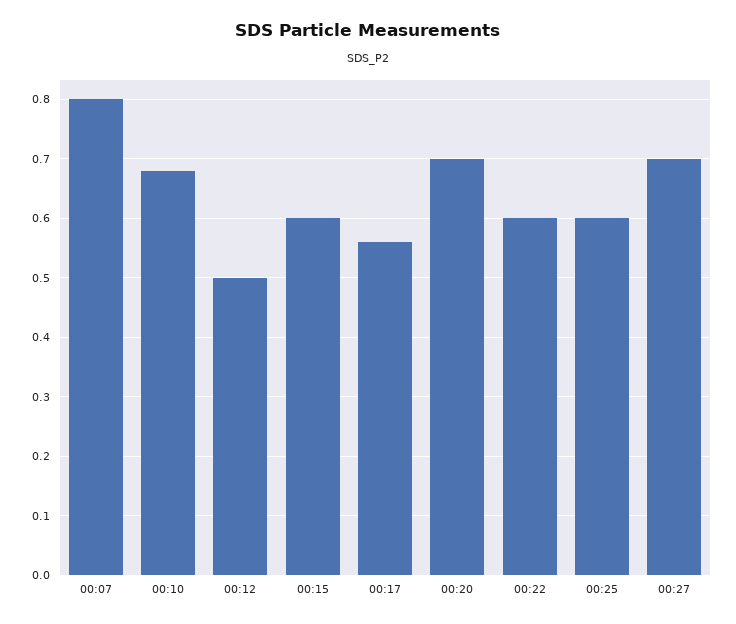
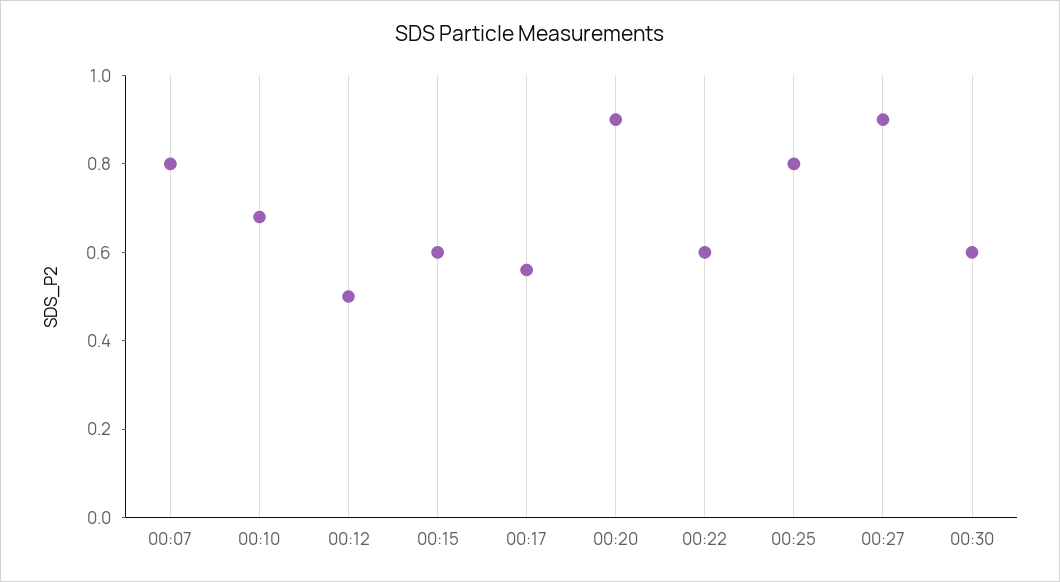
00:20: 0.7 -> 0.9
00:25: 0.6 -> 0.8
00:27: 0.7 -> 0.9
00:30: none -> 0.6

